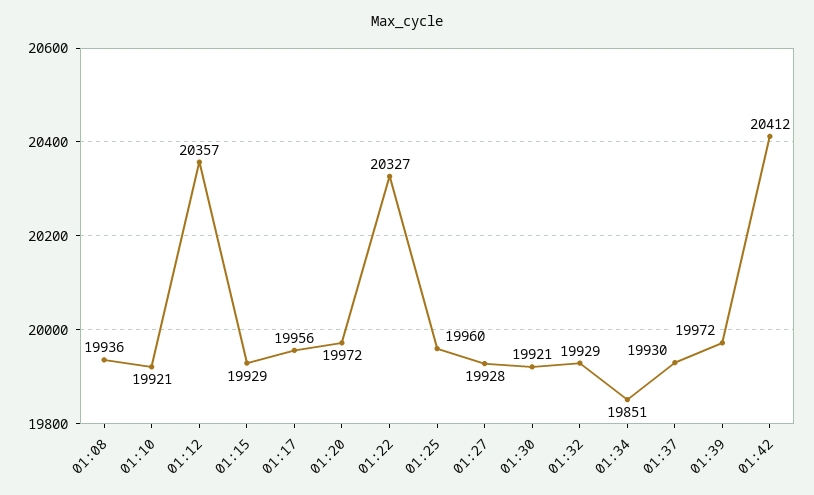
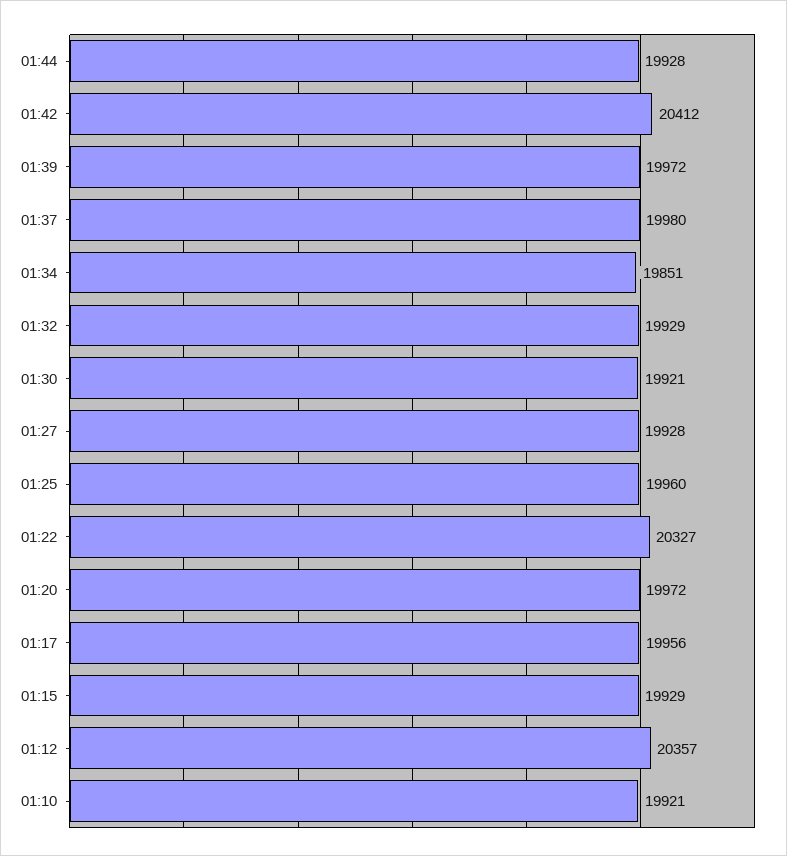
01:08: 19936 -> none
01:37: 19930 -> 19980
01:44: none -> 19928

